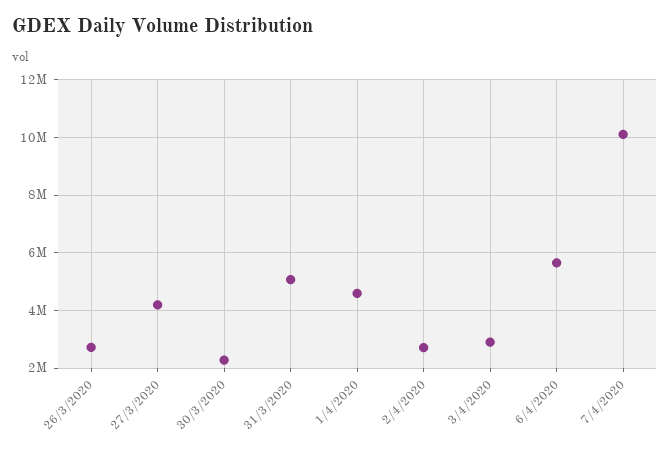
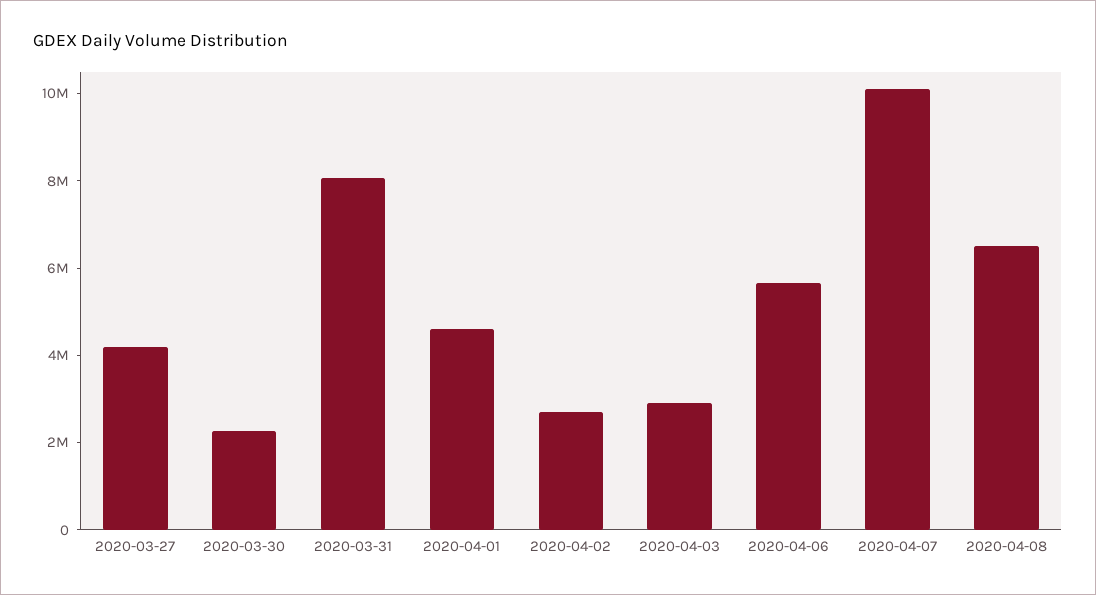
26/3/2020: 2750000 -> none
31/3/2020: 5000000 -> 8000000
2020-04-08: none -> 6500000

